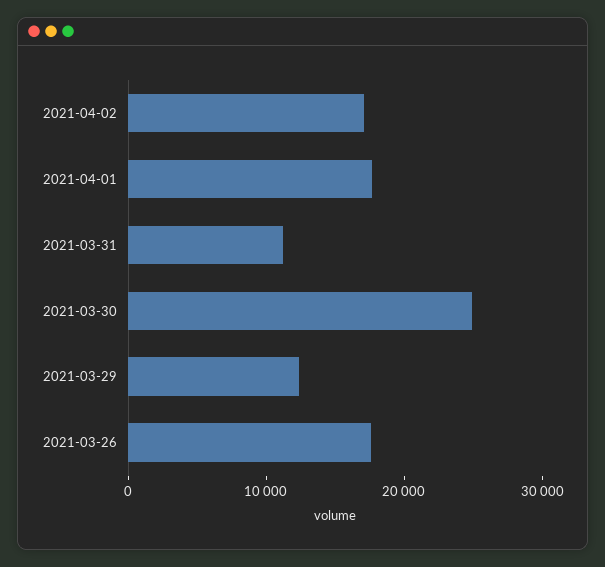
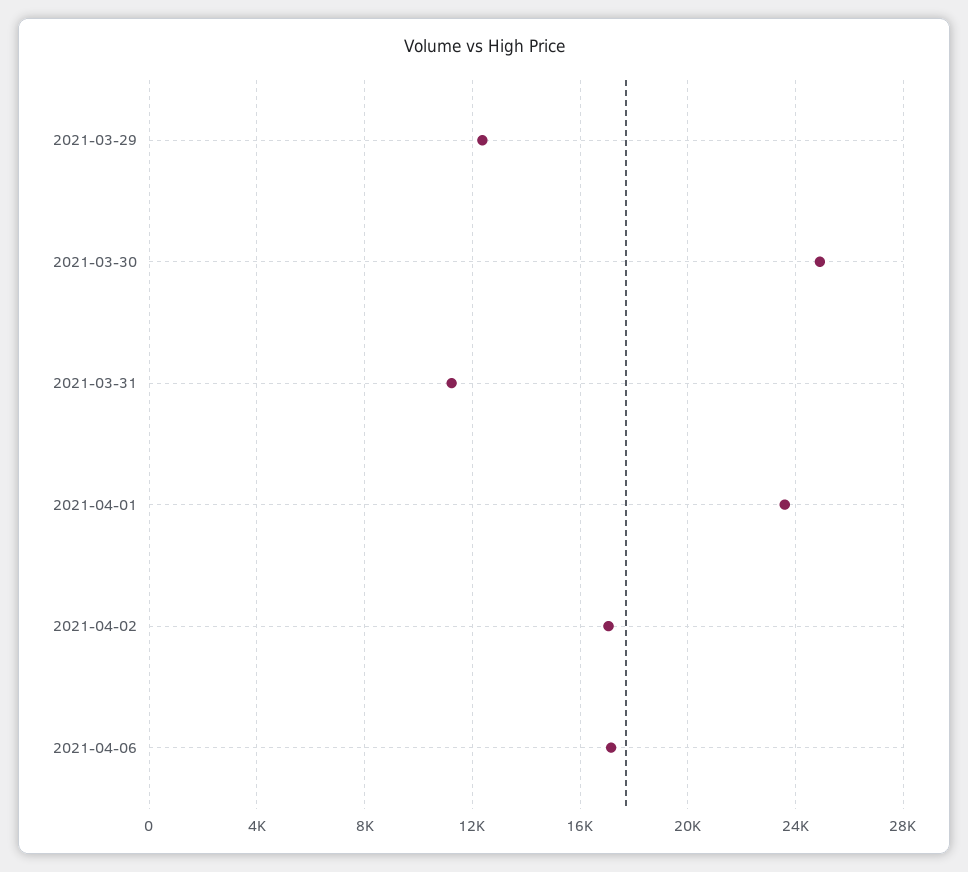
2021-04-01: 18000 -> 23500
2021-03-26: 18000 -> none
2021-04-06: none -> 17000

